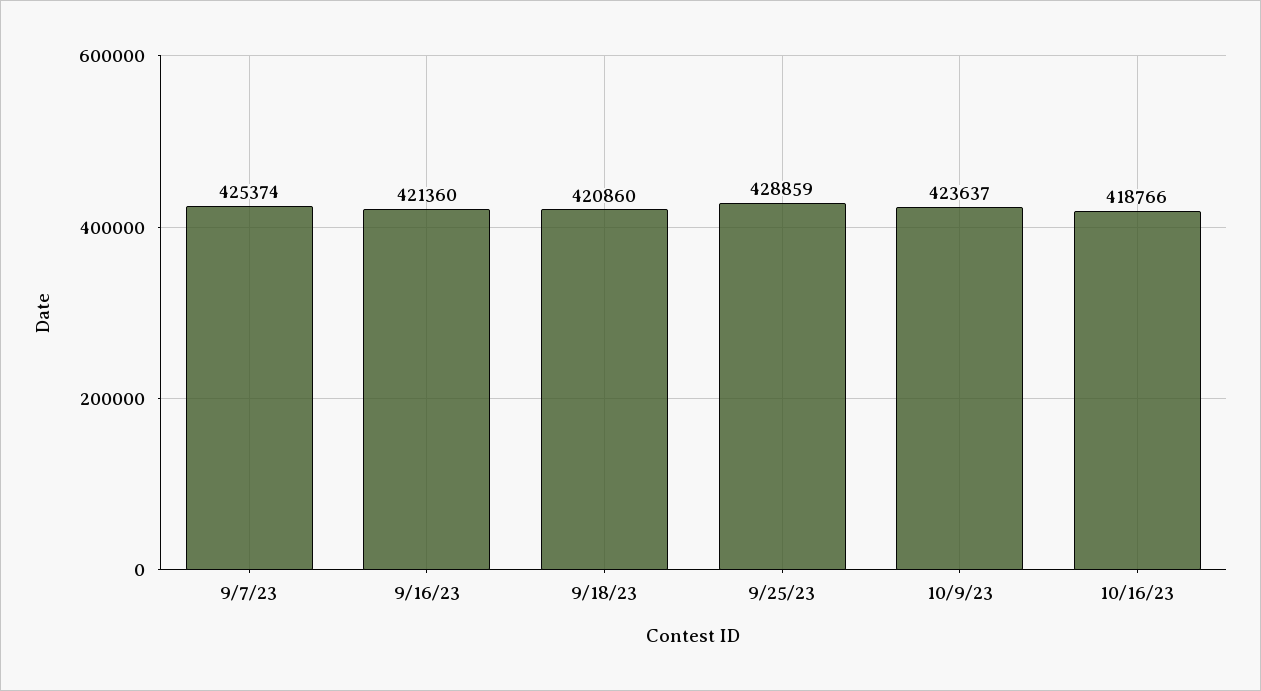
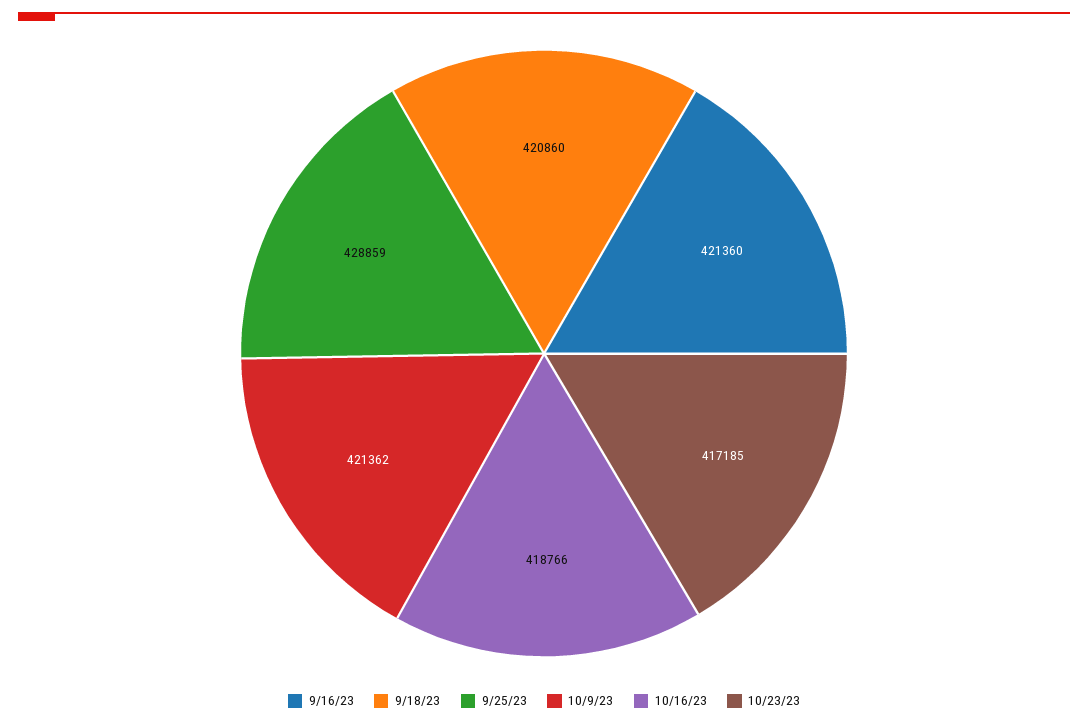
9/7/23: 425374 -> none
10/9/23: 423637 -> 421362
10/23/23: none -> 417185

